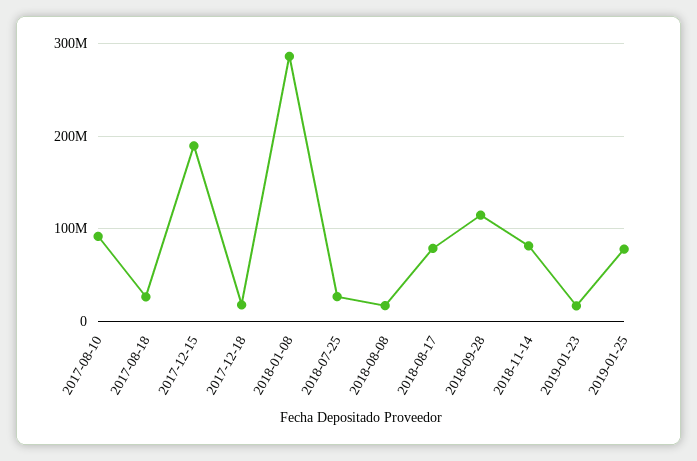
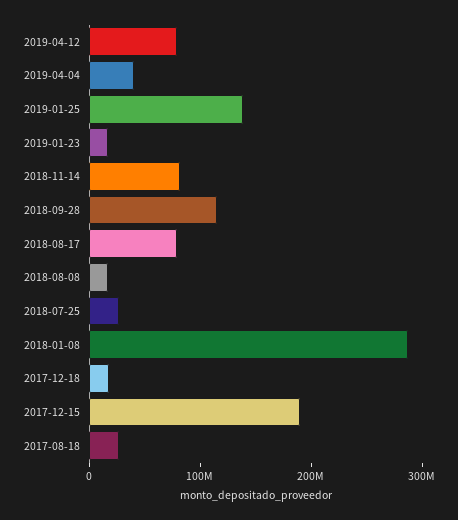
2017-08-10: 90000000 -> none
2019-01-25: 80000000 -> 140000000
2019-04-12: none -> 80000000
2019-04-04: none -> 40000000

